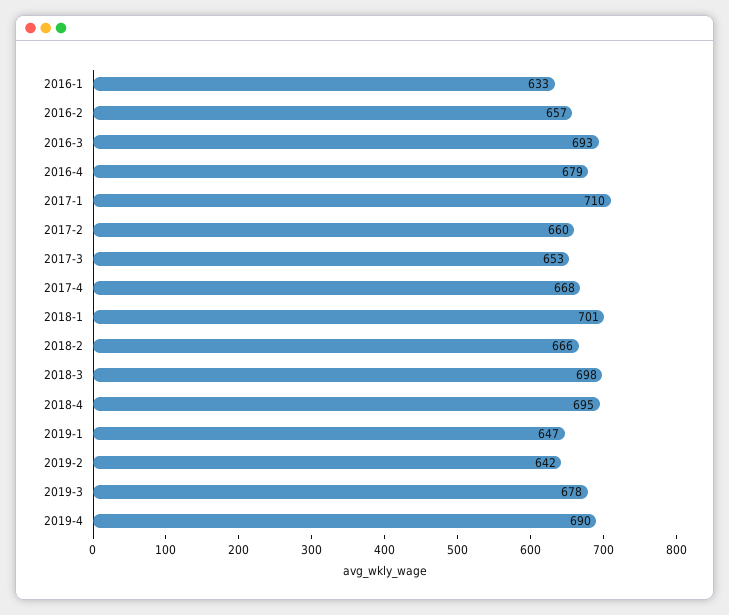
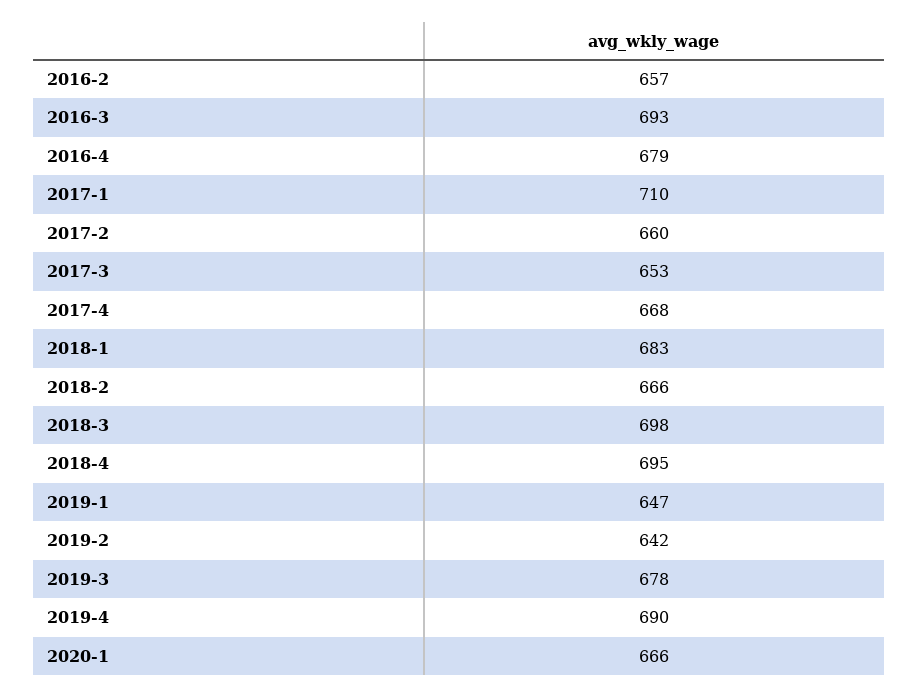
2016-1: 633 -> none
2018-1: 701 -> 683
2020-1: none -> 666

